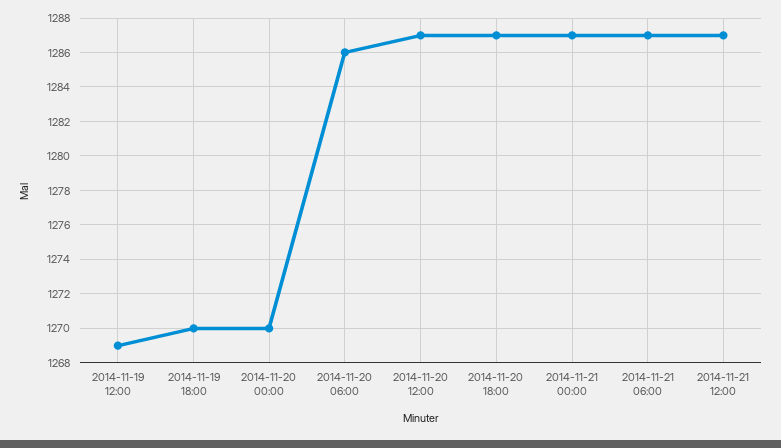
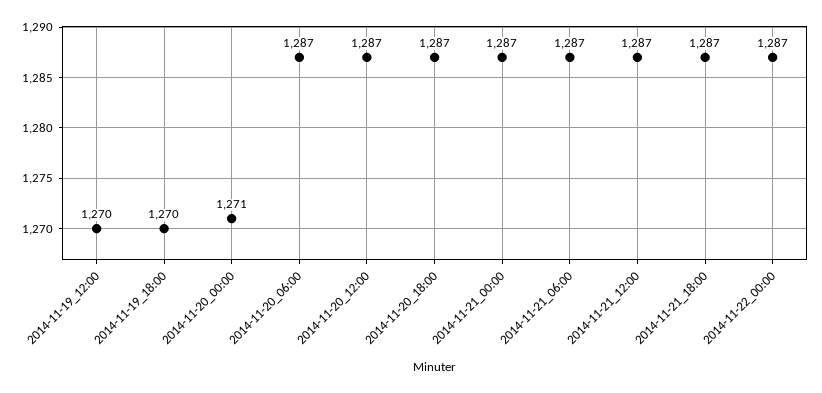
2014-11-19 12:00: 1269 -> 1270
2014-11-20 00:00: 1270 -> 1271
2014-11-20 06:00: 1286 -> 1287
2014-11-21_18:00: none -> 1287
2014-11-22_00:00: none -> 1287

